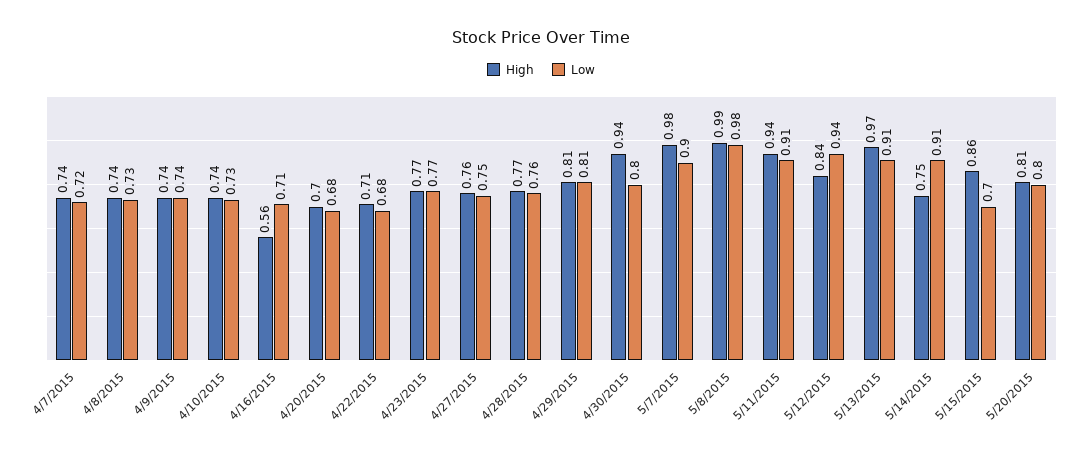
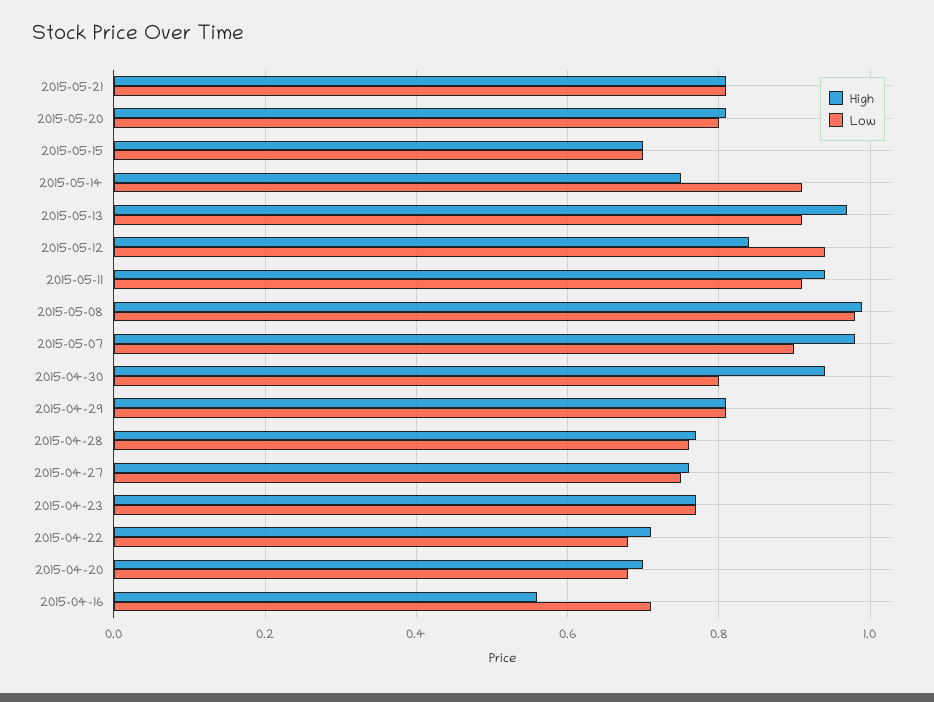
High, 4/7/2015: 0.74 -> none
Low, 4/7/2015: 0.72 -> none
High, 4/8/2015: 0.74 -> none
Low, 4/8/2015: 0.73 -> none
High, 4/9/2015: 0.74 -> none
Low, 4/9/2015: 0.74 -> none
High, 4/10/2015: 0.74 -> none
Low, 4/10/2015: 0.73 -> none
High, 5/15/2015: 0.86 -> 0.7
High, 2015-05-21: none -> 0.8
Low, 2015-05-21: none -> 0.8

